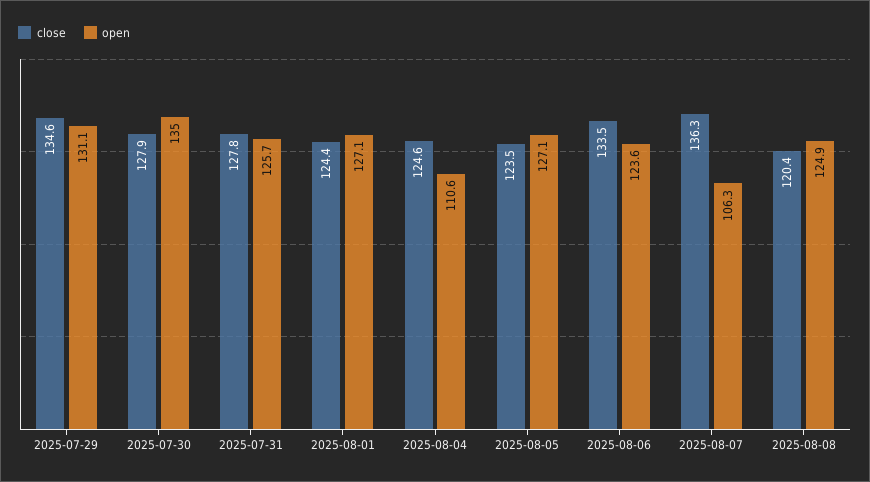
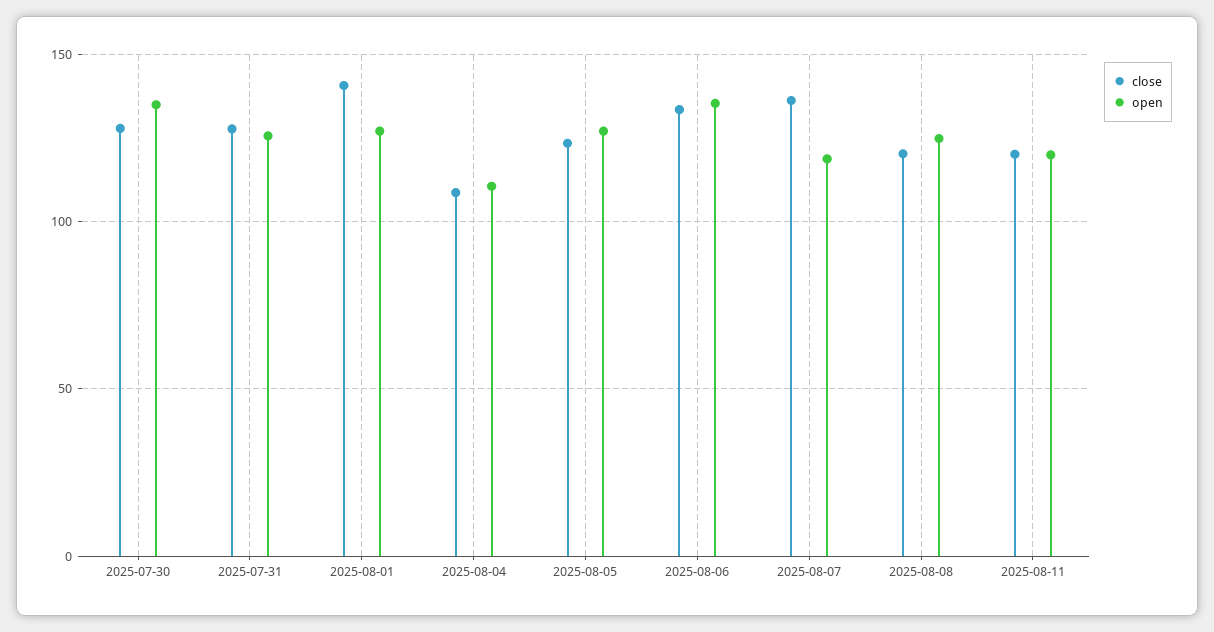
close, 2025-07-29: 134.6 -> none
open, 2025-07-29: 131.1 -> none
close, 2025-08-01: 124.4 -> 140
close, 2025-08-04: 124.6 -> 110
open, 2025-08-06: 123.6 -> 135
open, 2025-08-07: 106.3 -> 120
close, 2025-08-11: none -> 120
open, 2025-08-11: none -> 120

